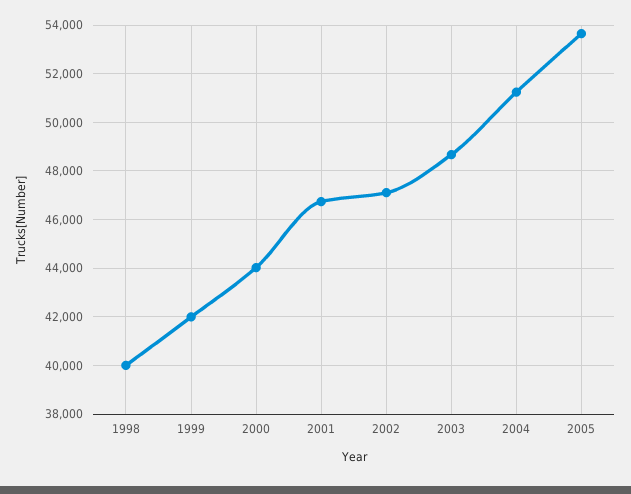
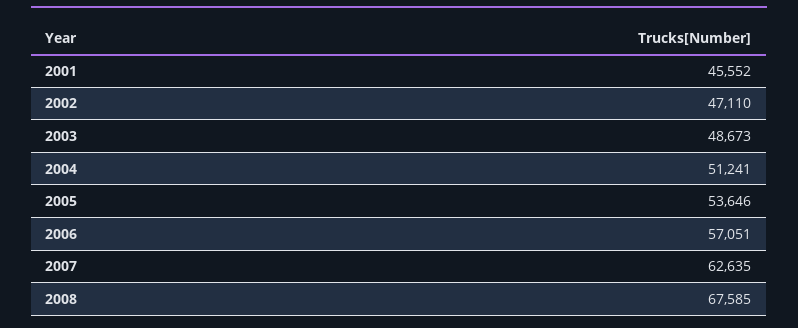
1998: 40000 -> none
1999: 42000 -> none
2000: 44000 -> none
2001: 46750 -> 45552
2006: none -> 57051
2007: none -> 62635
2008: none -> 67585

